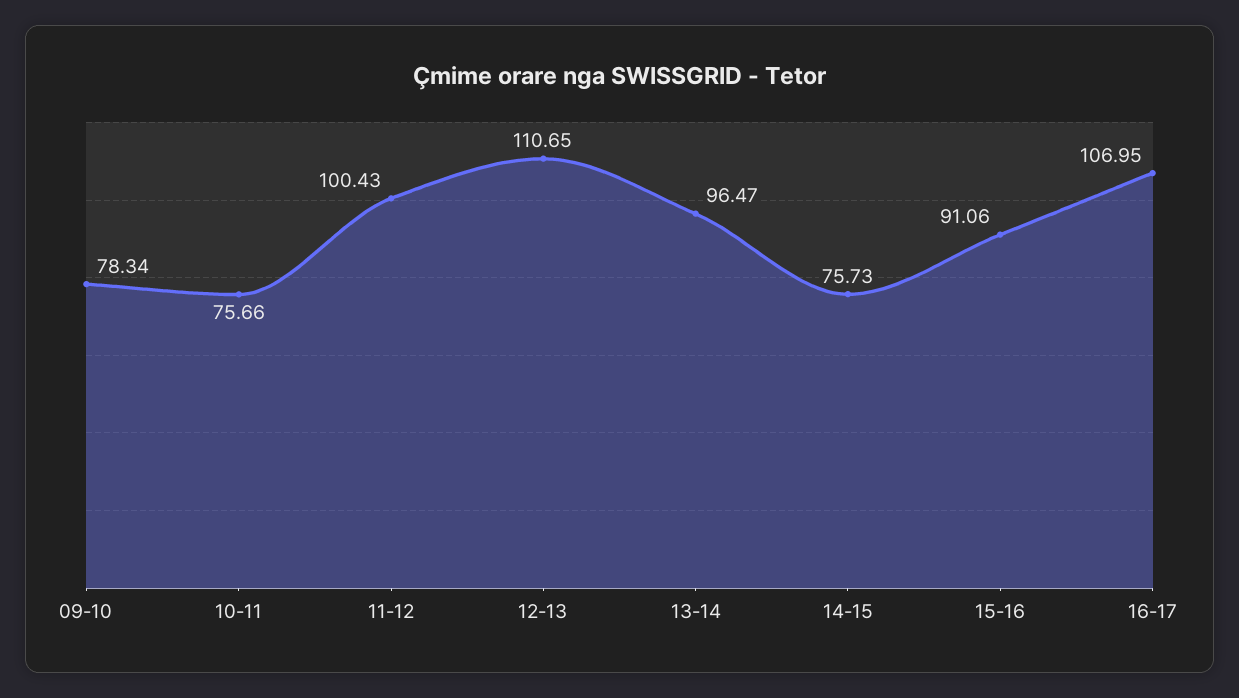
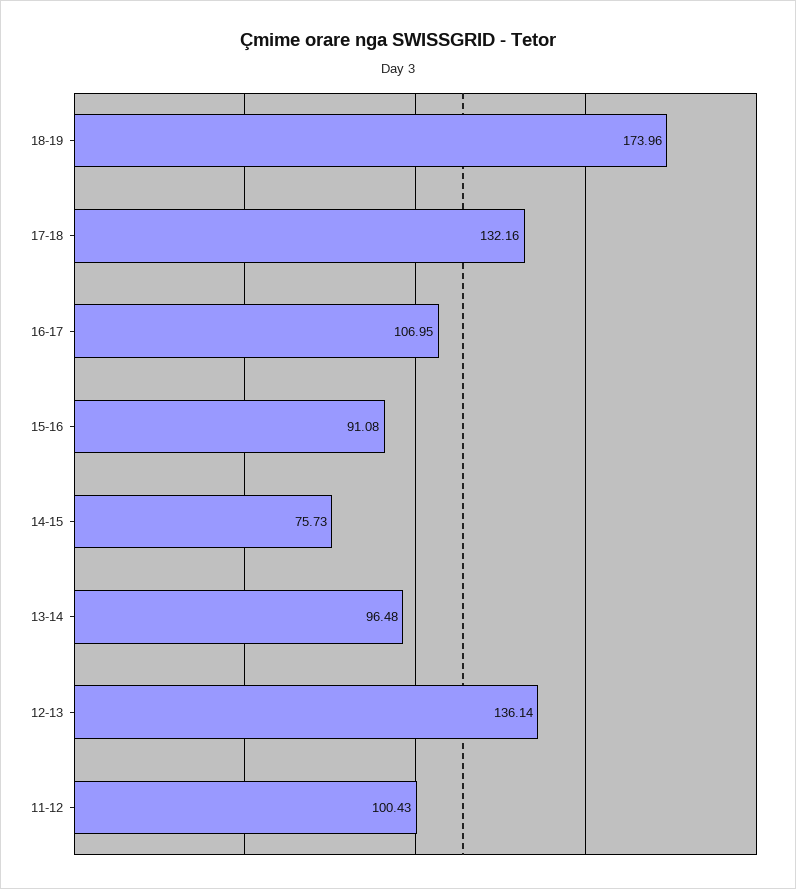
09-10: 78.34 -> none
10-11: 75.66 -> none
12-13: 110.65 -> 136.14
13-14: 96.47 -> 96.48
15-16: 91.06 -> 91.08
18-19: none -> 173.96
17-18: none -> 132.16

